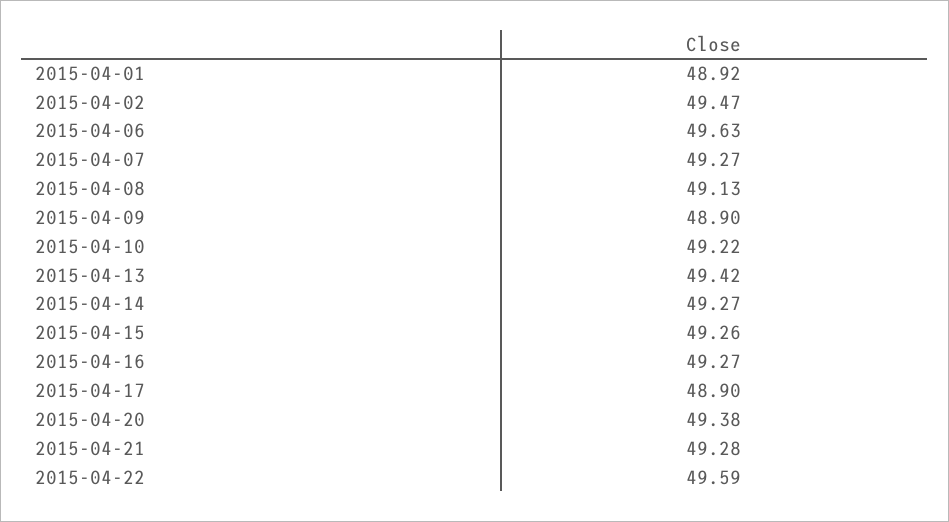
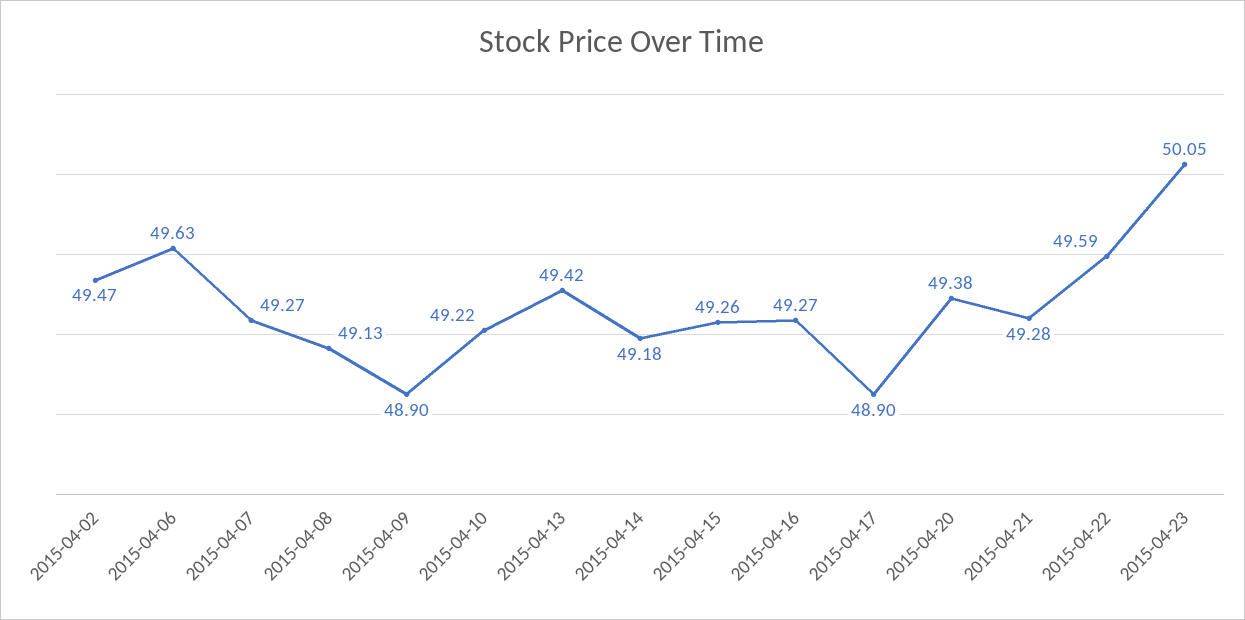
2015-04-01: 48.92 -> none
2015-04-14: 49.27 -> 49.18
2015-04-23: none -> 50.05

